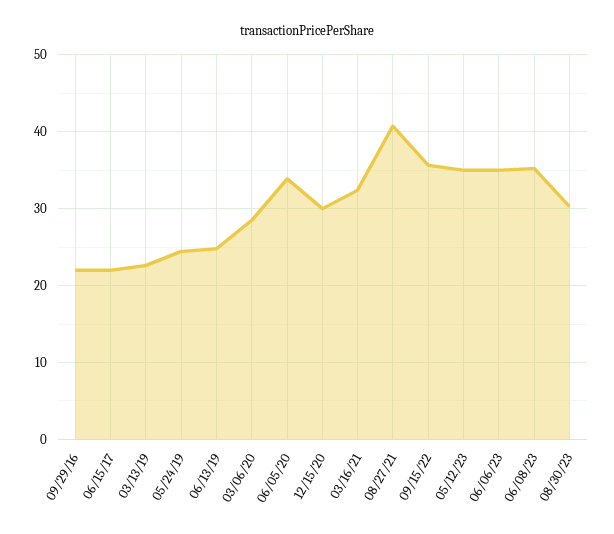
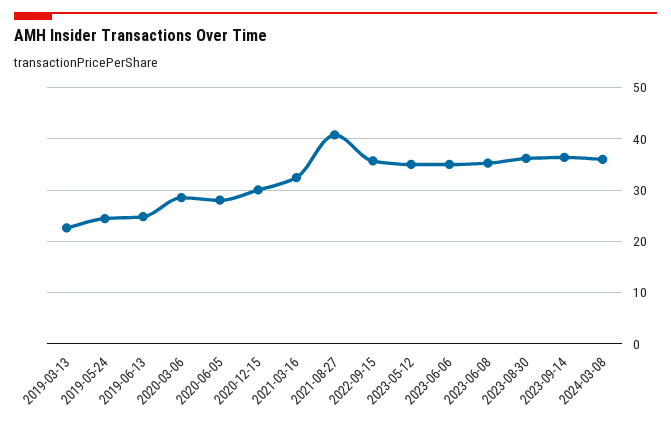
09/29/16: 22 -> none
06/15/17: 22 -> none
06/05/20: 34 -> 28
08/30/23: 30 -> 36
2023-09-14: none -> 36
2024-03-08: none -> 36

